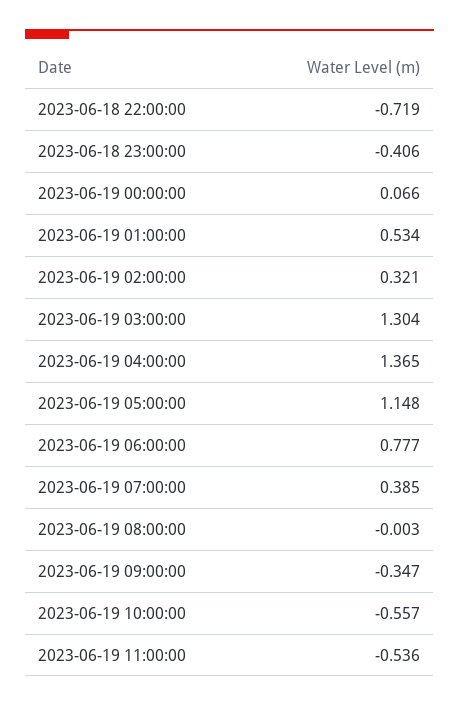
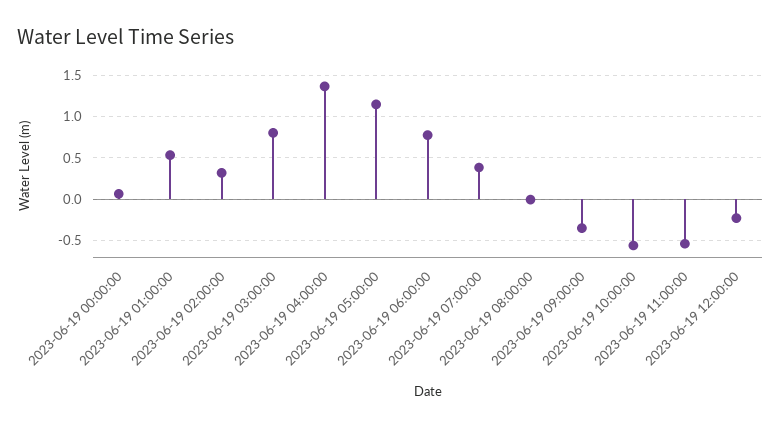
2023-06-18 22:00:00: -0.719 -> none
2023-06-18 23:00:00: -0.406 -> none
2023-06-19 03:00:00: 1.304 -> 0.8
2023-06-19 12:00:00: none -> -0.2

